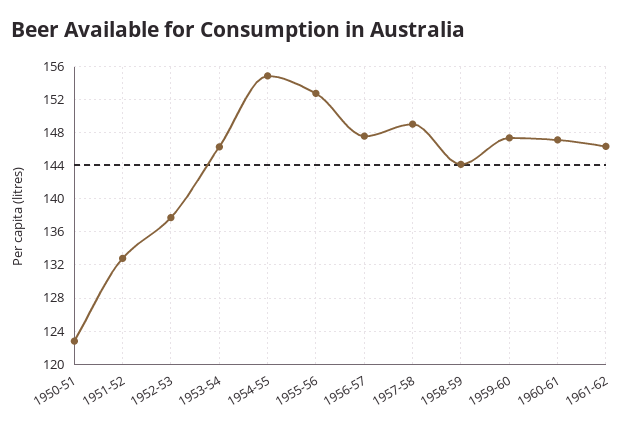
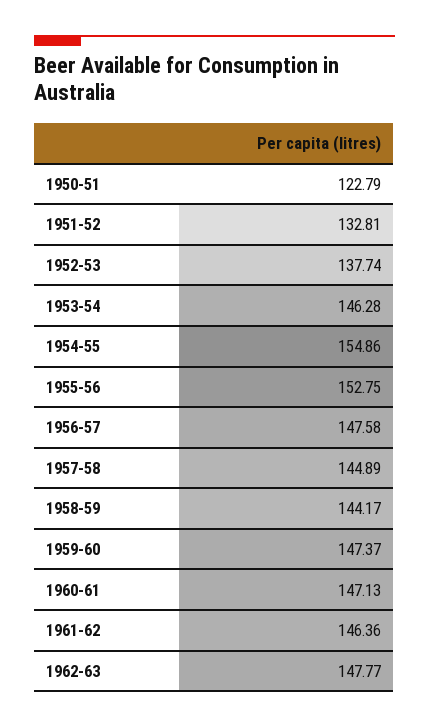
1957-58: 149 -> 144.89
1962-63: none -> 147.77

